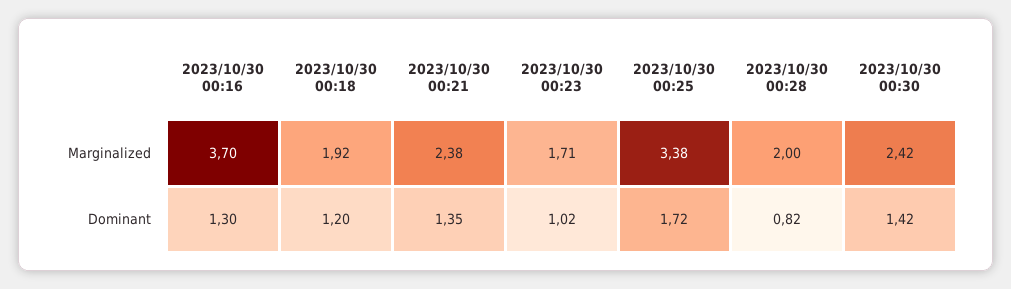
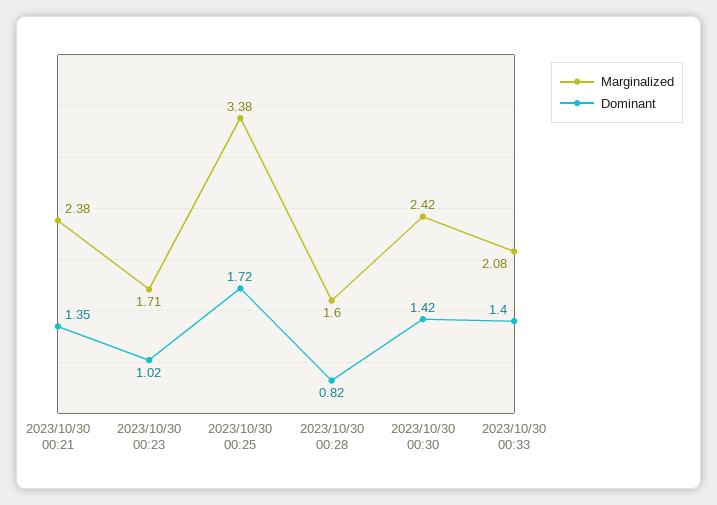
Marginalized, 2023/10/30 00:16: 3.7 -> none
Marginalized, 2023/10/30 00:18: 1.92 -> none
Marginalized, 2023/10/30 00:28: 2 -> 1.6
Dominant, 2023/10/30 00:16: 1.3 -> none
Dominant, 2023/10/30 00:18: 1.2 -> none
Marginalized, 2023/10/30 00:33: none -> 2.08
Dominant, 2023/10/30 00:33: none -> 1.4

